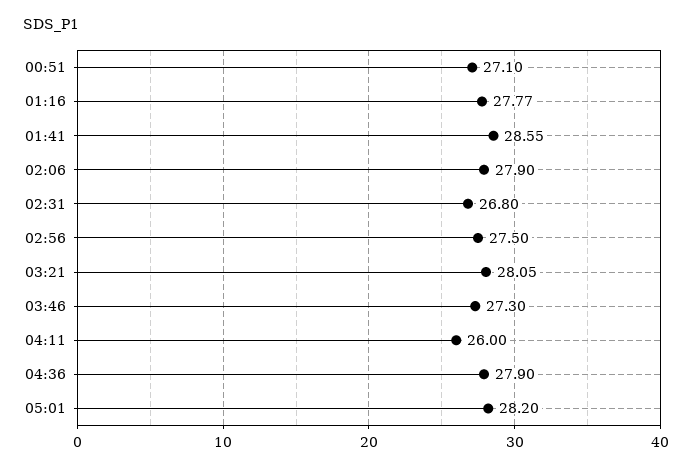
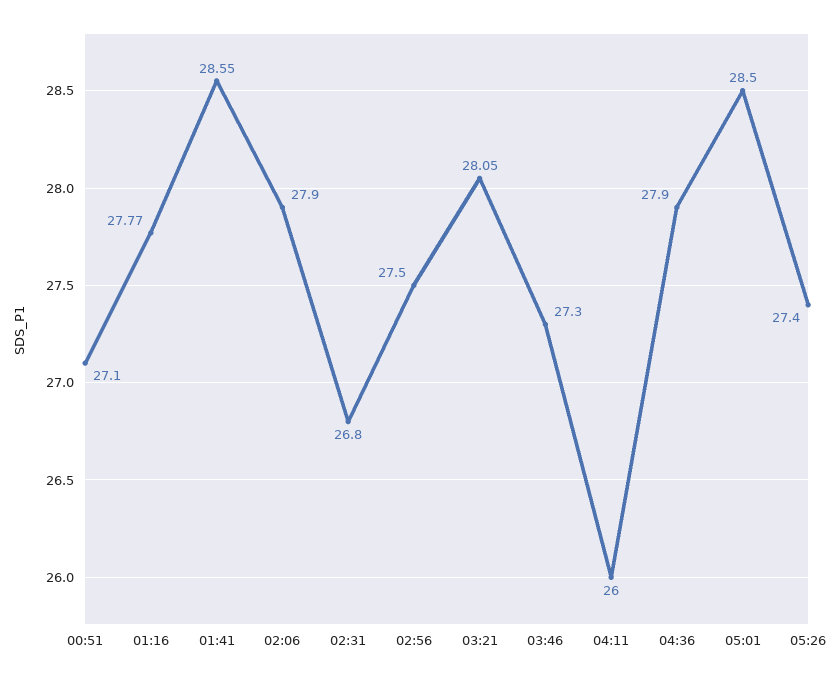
05:01: 28.2 -> 28.5
05:26: none -> 27.4

